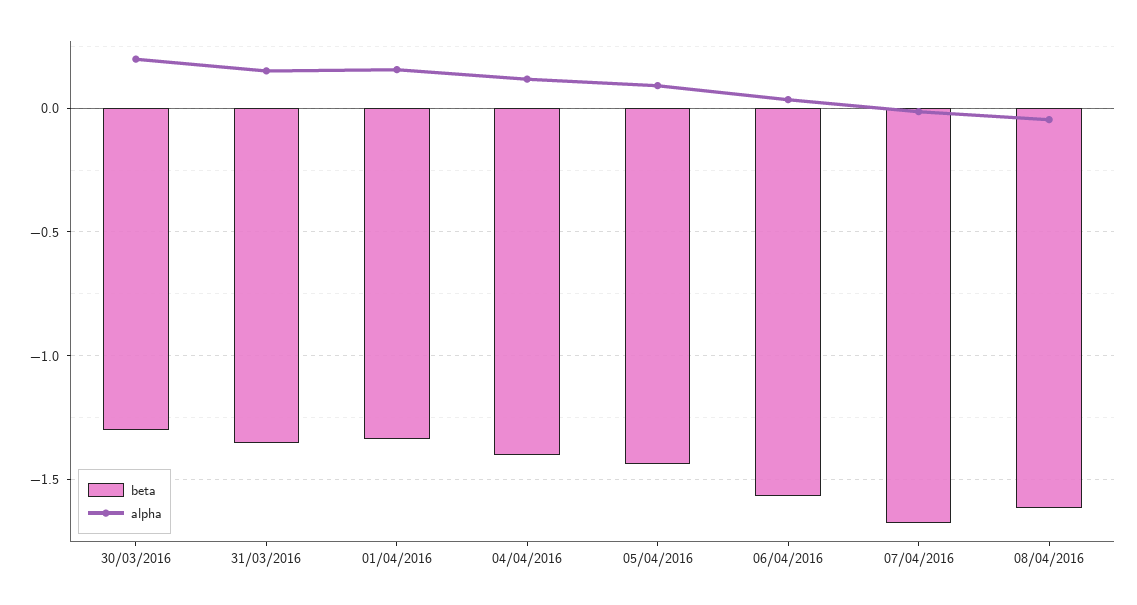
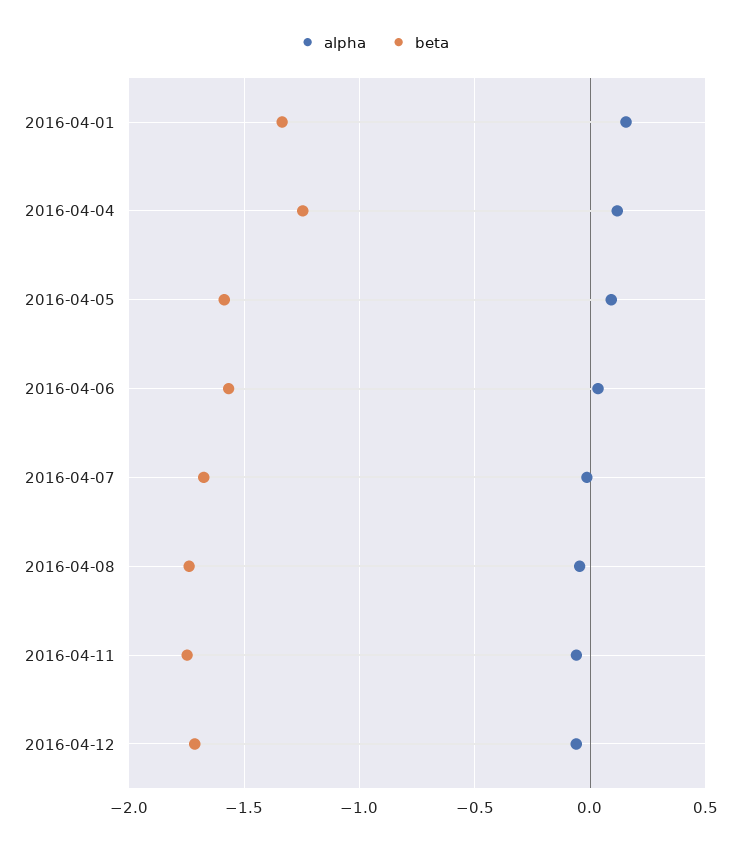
beta, 30/03/2016: -1.3 -> none
alpha, 30/03/2016: 0.2 -> none
beta, 31/03/2016: -1.35 -> none
alpha, 31/03/2016: 0.15 -> none
beta, 04/04/2016: -1.4 -> -1.25
beta, 05/04/2016: -1.45 -> -1.6
beta, 08/04/2016: -1.6 -> -1.75
alpha, 2016-04-11: none -> -0.05
beta, 2016-04-11: none -> -1.75
alpha, 2016-04-12: none -> -0.05
beta, 2016-04-12: none -> -1.7

